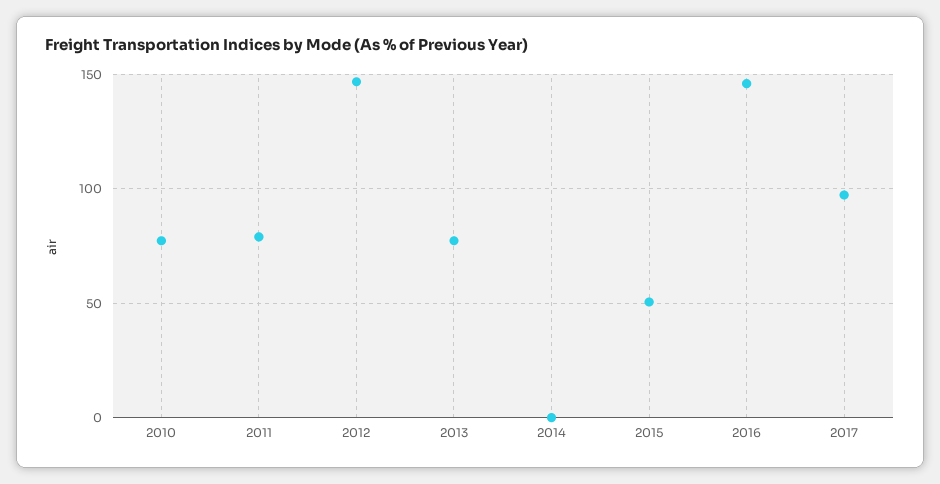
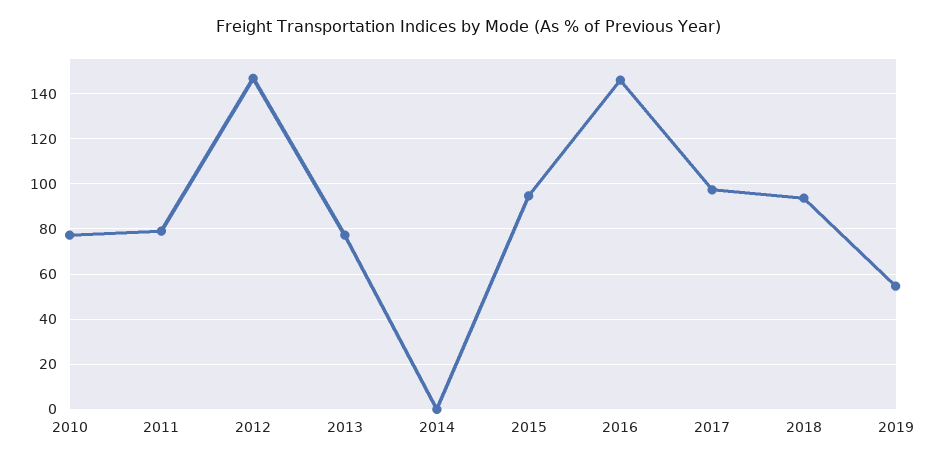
2015: 50 -> 95
2018: none -> 95
2019: none -> 55

